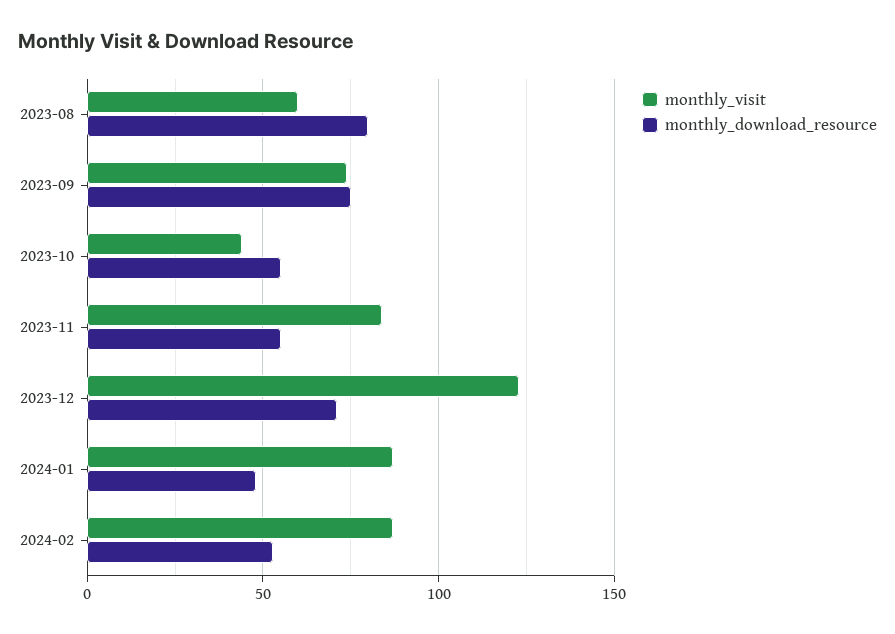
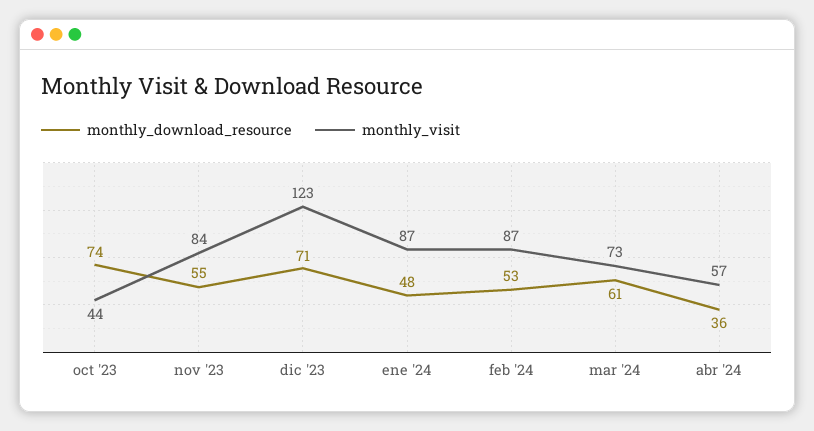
monthly_visit, 2023-08: 60 -> none
monthly_download_resource, 2023-08: 80 -> none
monthly_visit, 2023-09: 75 -> none
monthly_download_resource, 2023-09: 75 -> none
monthly_download_resource, 2023-10: 55 -> 74
monthly_download_resource, mar '24: none -> 61
monthly_visit, mar '24: none -> 73
monthly_download_resource, abr '24: none -> 36
monthly_visit, abr '24: none -> 57

